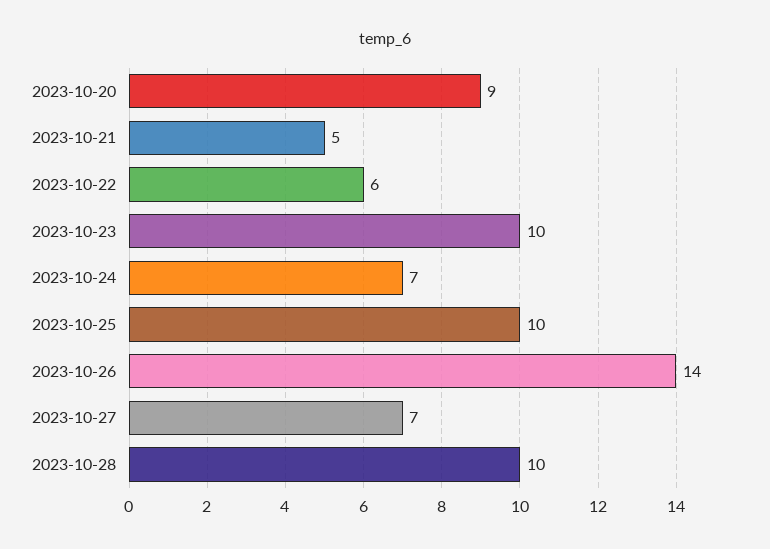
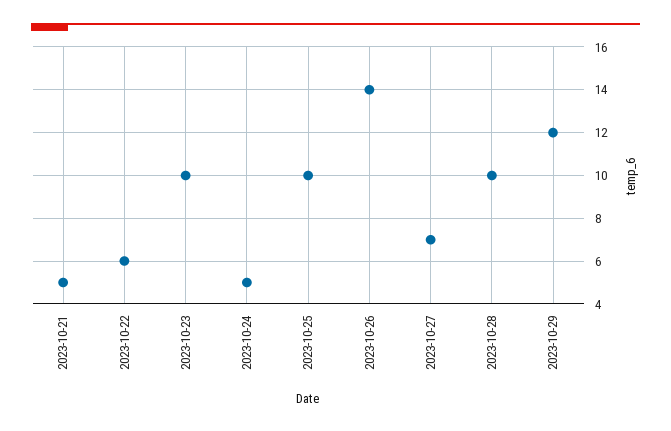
2023-10-20: 9 -> none
2023-10-24: 7 -> 5
2023-10-29: none -> 12

